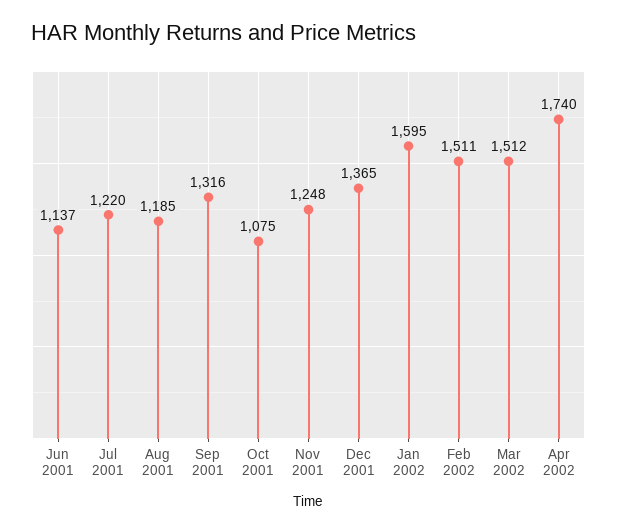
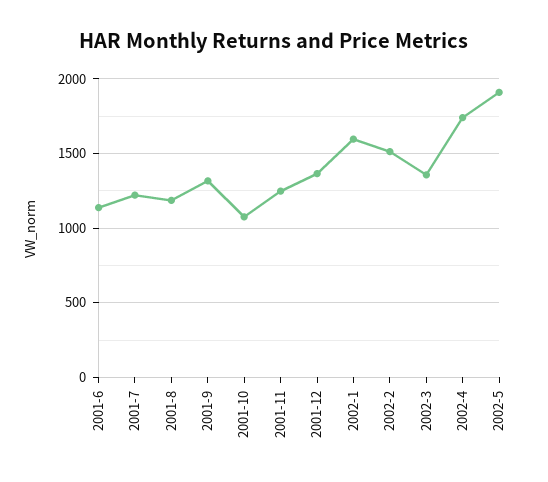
Mar 2002: 1512 -> 1350
2002-5: none -> 1900

